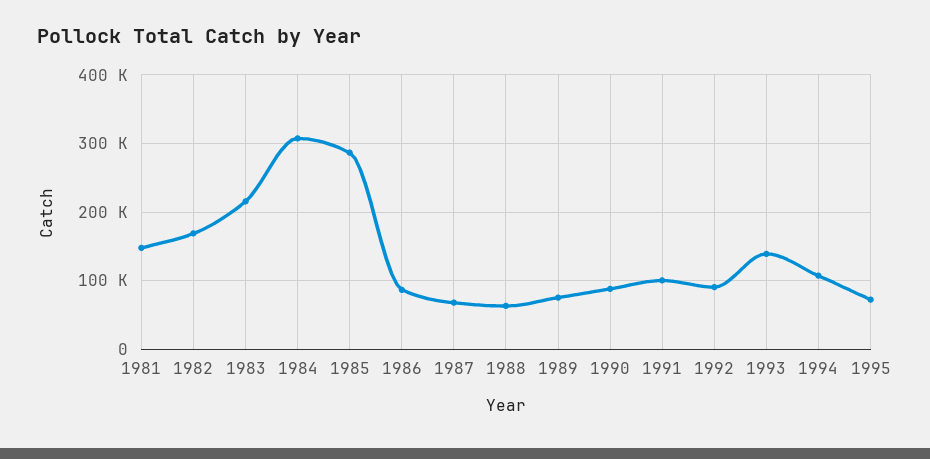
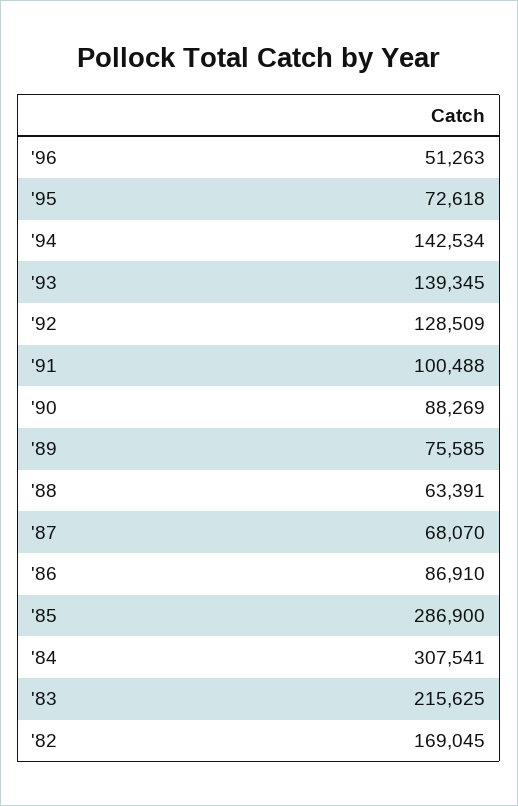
1981: 150000 -> none
1992: 90000 -> 128509
1994: 110000 -> 142534
'96: none -> 51263

